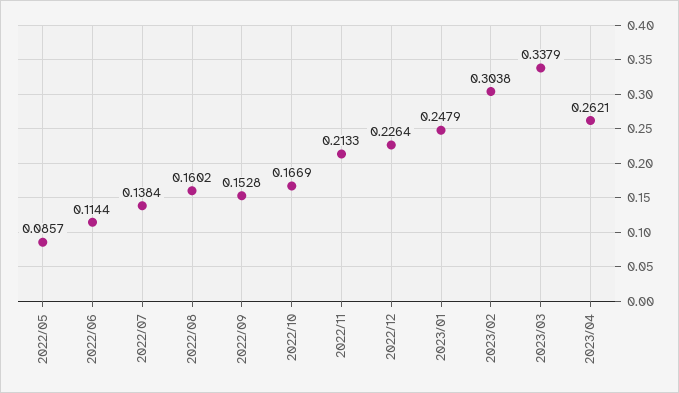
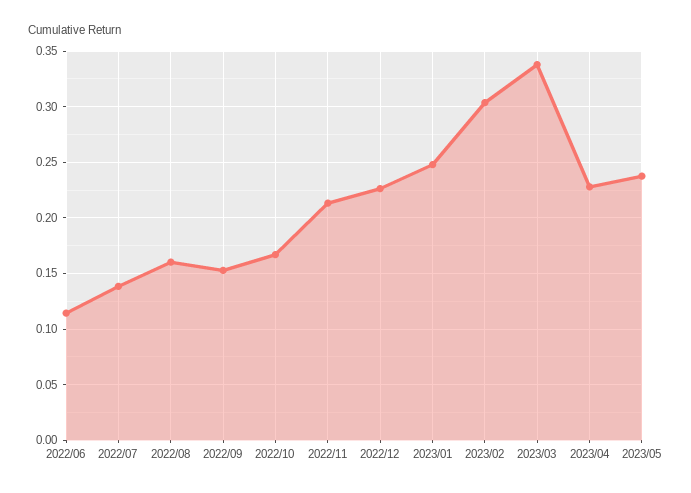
2022/05: 0.0857 -> none
2023/04: 0.2621 -> 0.23
2023/05: none -> 0.24

